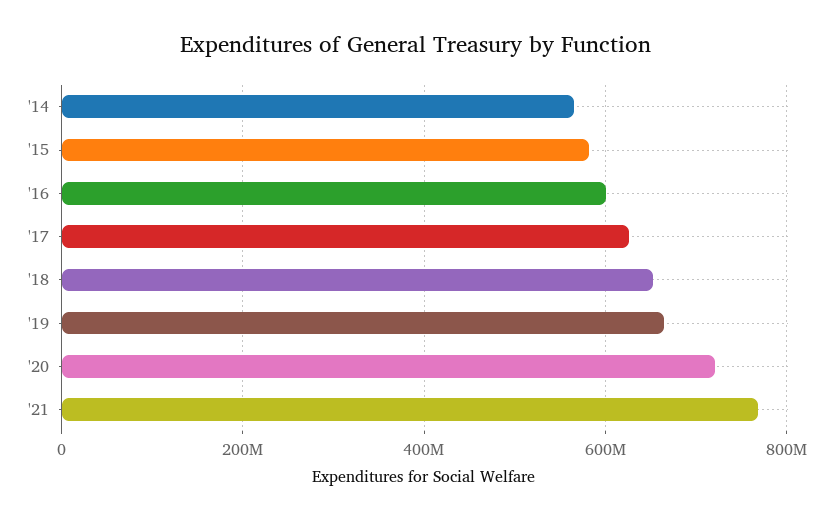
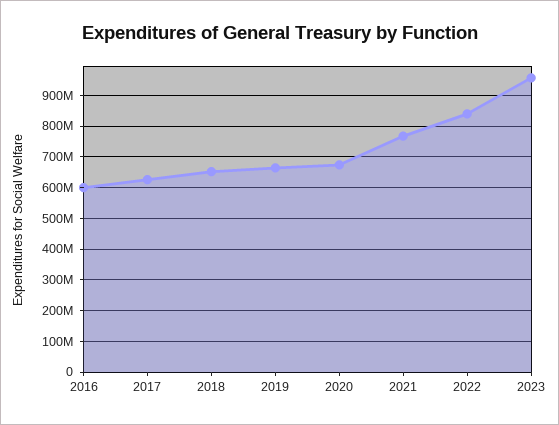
'14: 560000000 -> none
'15: 580000000 -> none
'20: 720000000 -> 680000000
2022: none -> 840000000
2023: none -> 960000000

